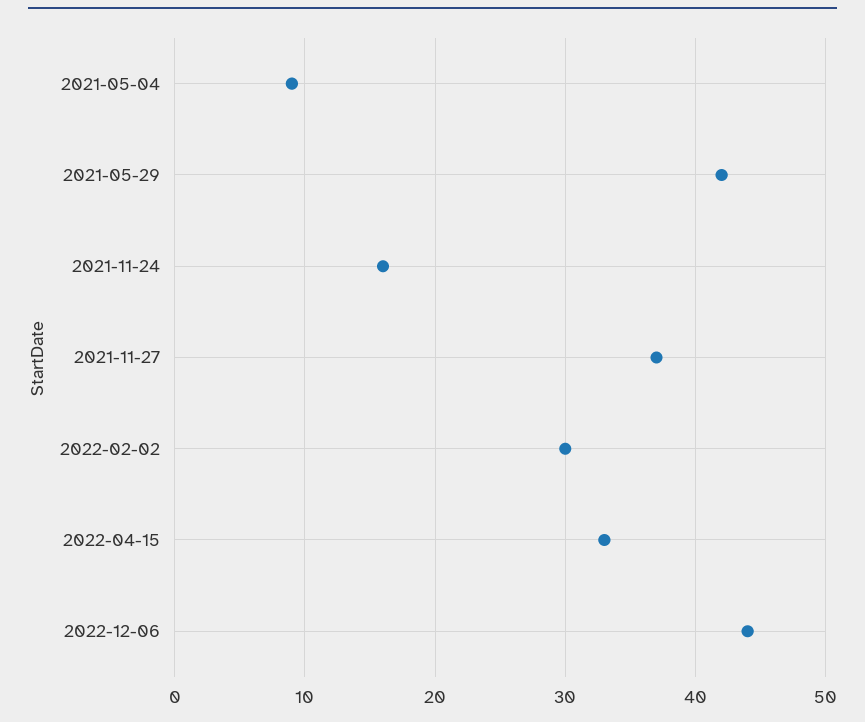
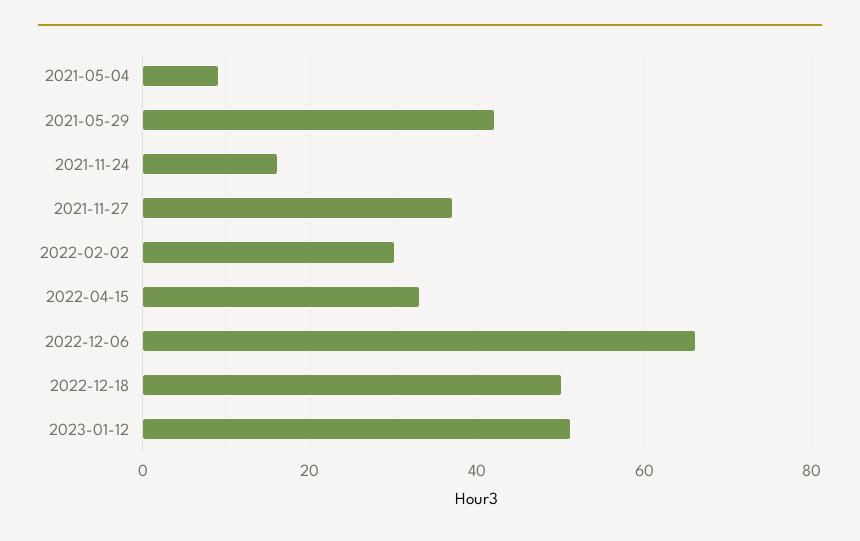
2022-12-06: 44 -> 65
2022-12-18: none -> 50
2023-01-12: none -> 50

